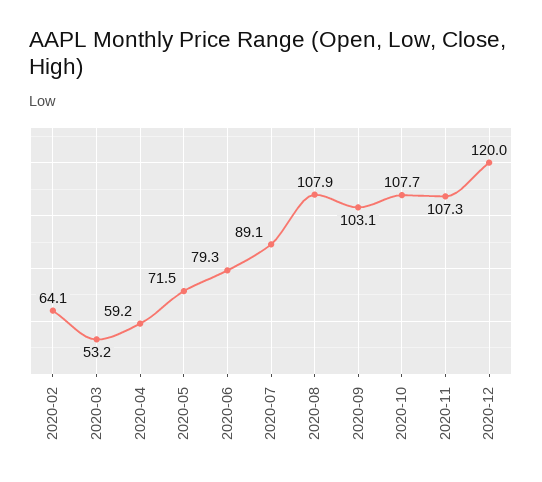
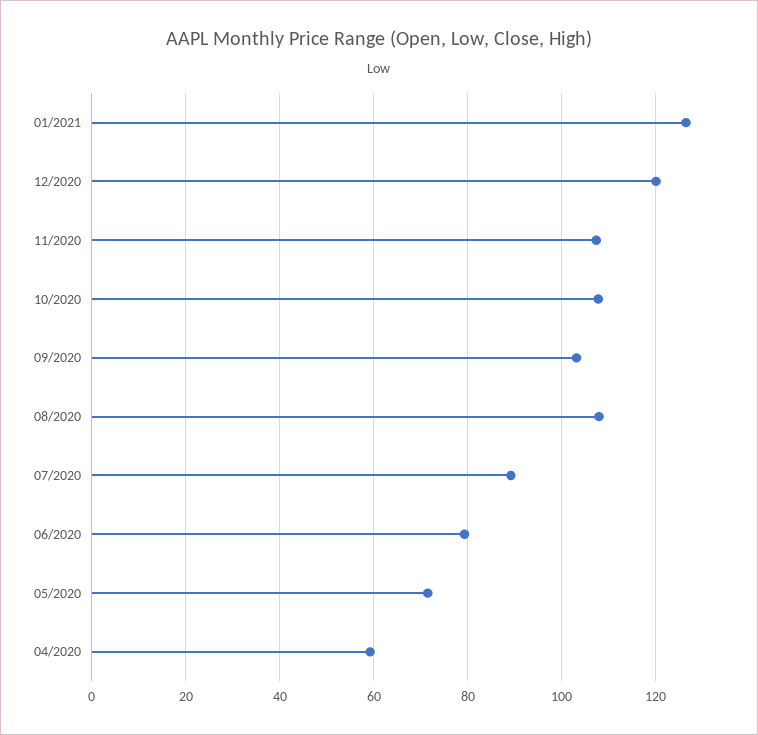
2020-02: 64.1 -> none
2020-03: 53.2 -> none
01/2021: none -> 126

